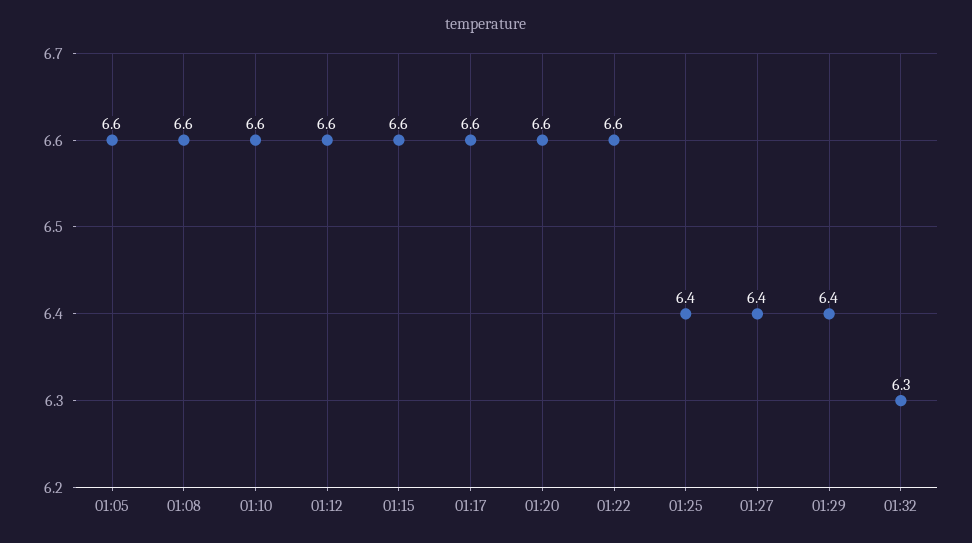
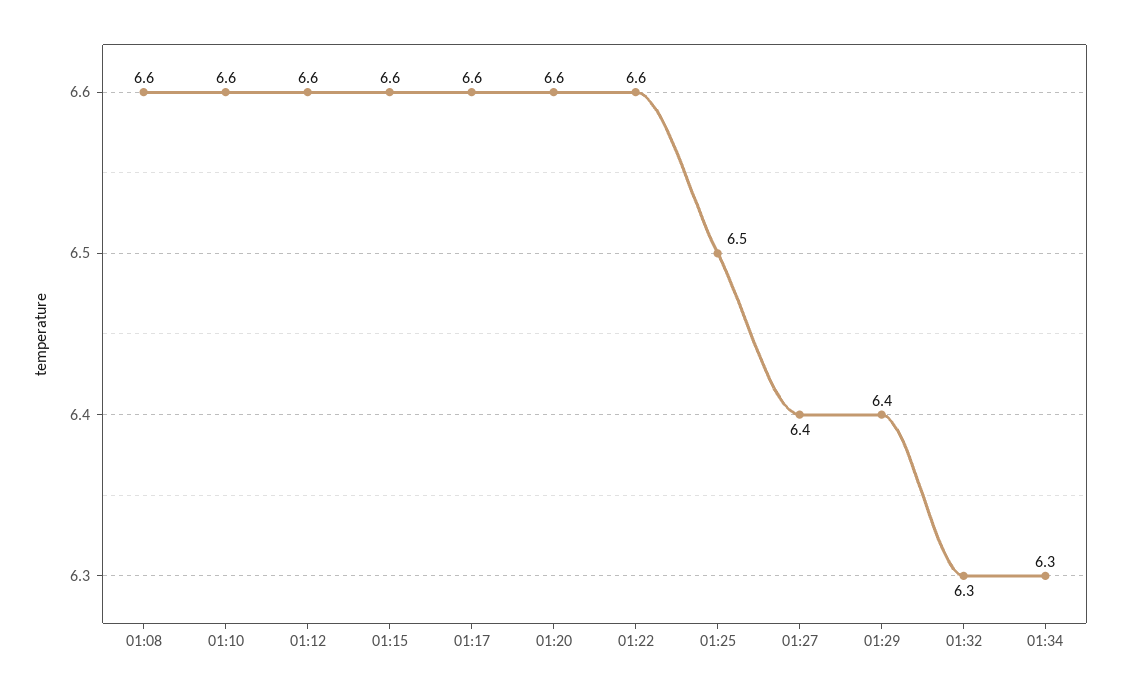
01:05: 6.6 -> none
01:25: 6.4 -> 6.5
01:34: none -> 6.3

